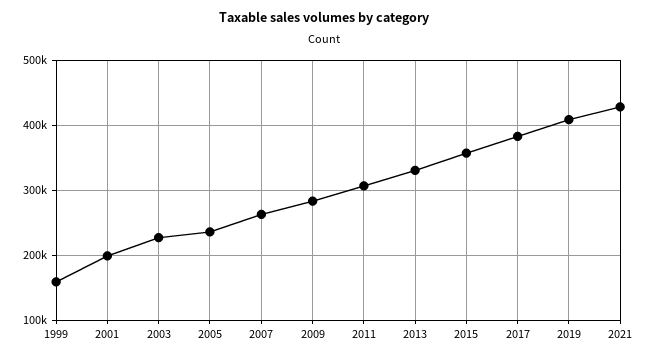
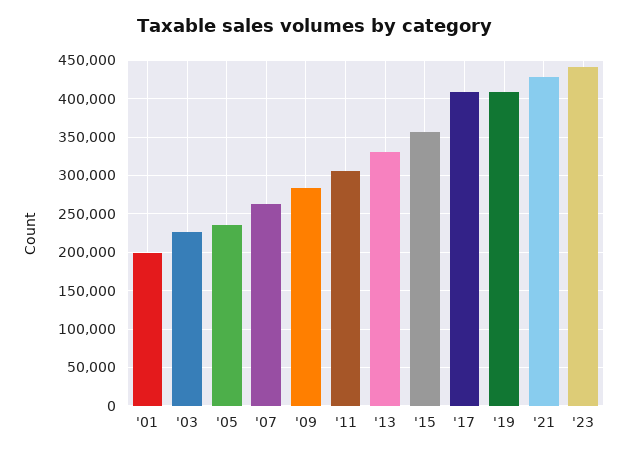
1999: 160000 -> none
2017: 380000 -> 410000
'23: none -> 440000

